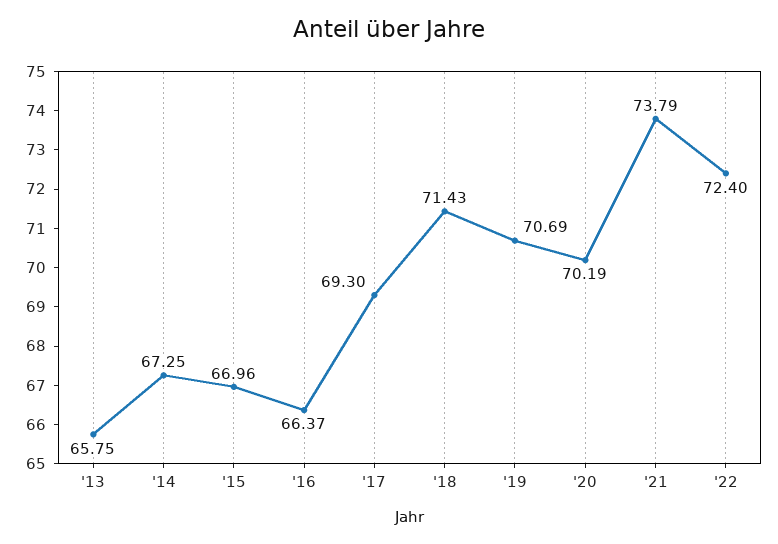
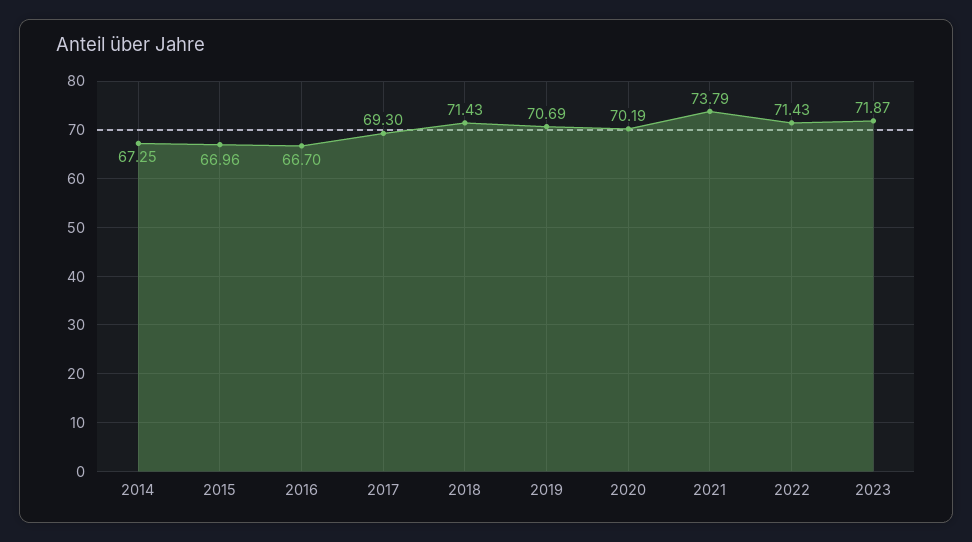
'13: 65.75 -> none
'16: 66.37 -> 66.7
'22: 72.4 -> 71.43
2023: none -> 71.87

